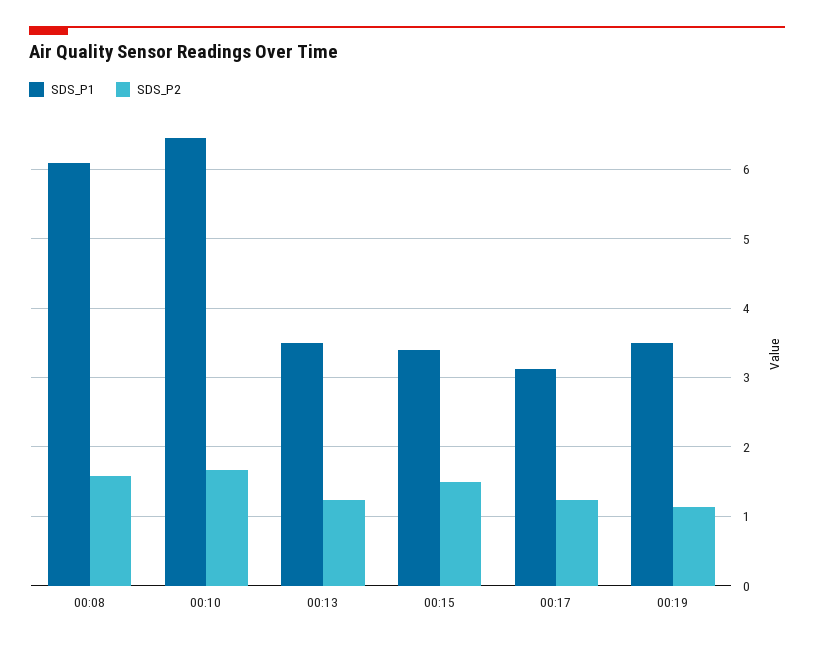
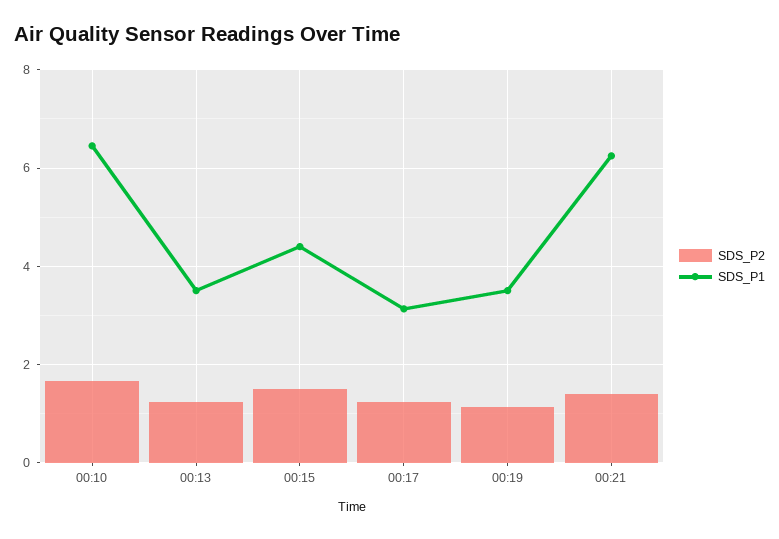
SDS_P1, 00:08: 6.1 -> none
SDS_P2, 00:08: 1.6 -> none
SDS_P1, 00:15: 3.4 -> 4.4
SDS_P2, 00:21: none -> 1.4
SDS_P1, 00:21: none -> 6.2

